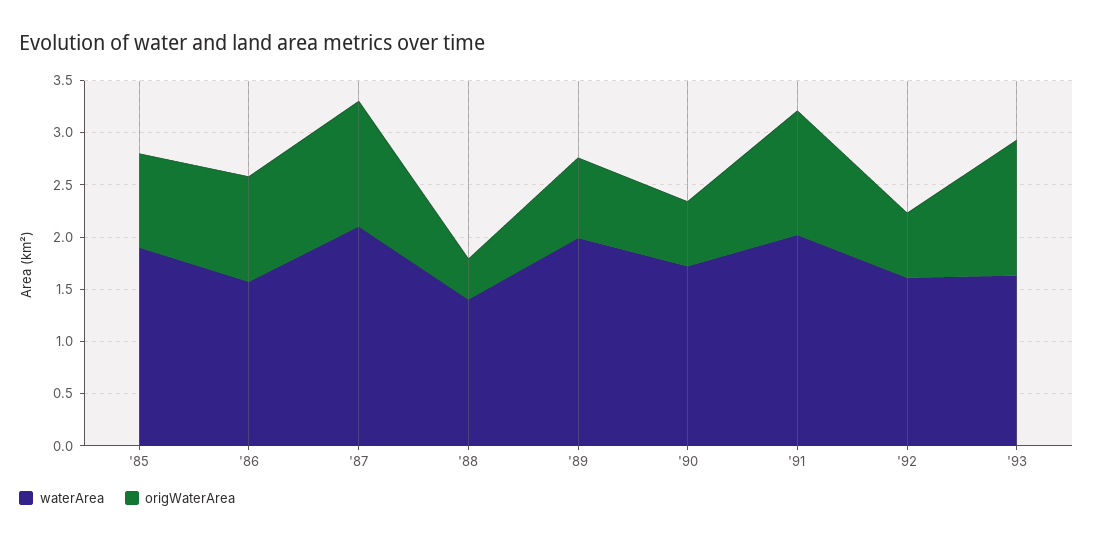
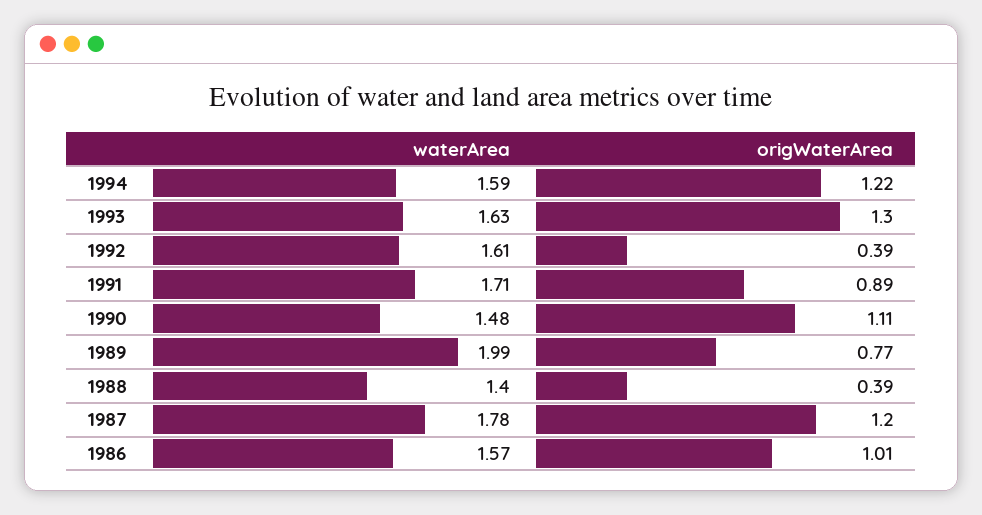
waterArea, '85: 1.9 -> none
origWaterArea, '85: 0.9 -> none
waterArea, '87: 2.1 -> 1.78
waterArea, '90: 1.7 -> 1.48
origWaterArea, '90: 0.6 -> 1.11
waterArea, '91: 2 -> 1.71
origWaterArea, '91: 1.2 -> 0.89
origWaterArea, '92: 0.6 -> 0.39
waterArea, 1994: none -> 1.59
origWaterArea, 1994: none -> 1.22

